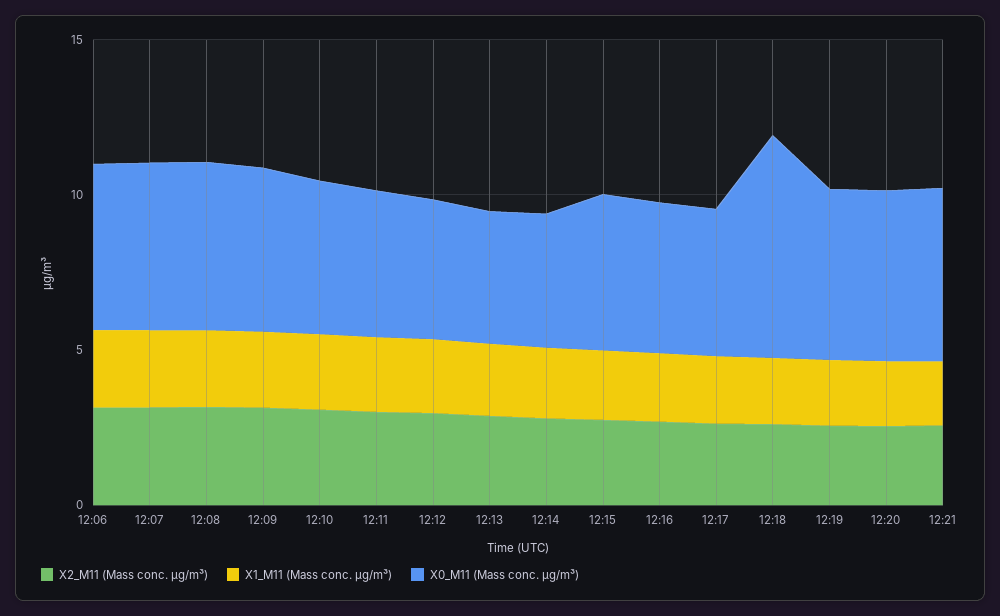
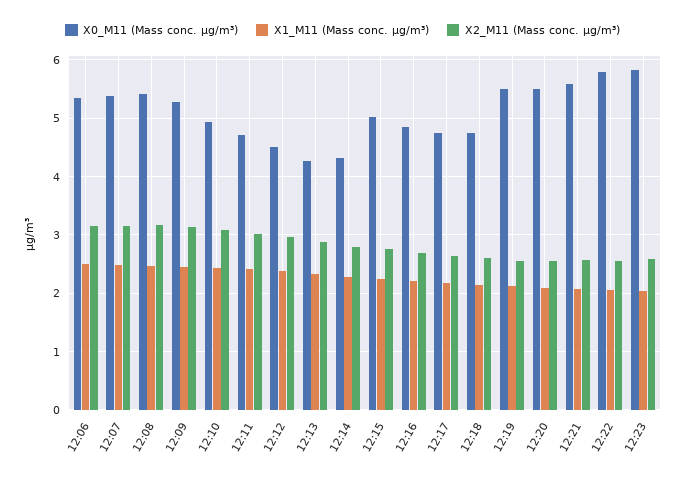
X0_M11 (Mass conc. μg/m³), 12:18: 7 -> 4.8
X0_M11 (Mass conc. μg/m³), 12:22: none -> 5.8
X1_M11 (Mass conc. μg/m³), 12:22: none -> 2
X2_M11 (Mass conc. μg/m³), 12:22: none -> 2.6
X0_M11 (Mass conc. μg/m³), 12:23: none -> 5.8
X1_M11 (Mass conc. μg/m³), 12:23: none -> 2
X2_M11 (Mass conc. μg/m³), 12:23: none -> 2.6

